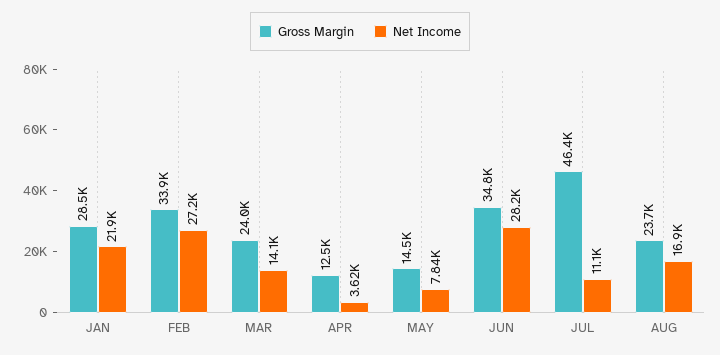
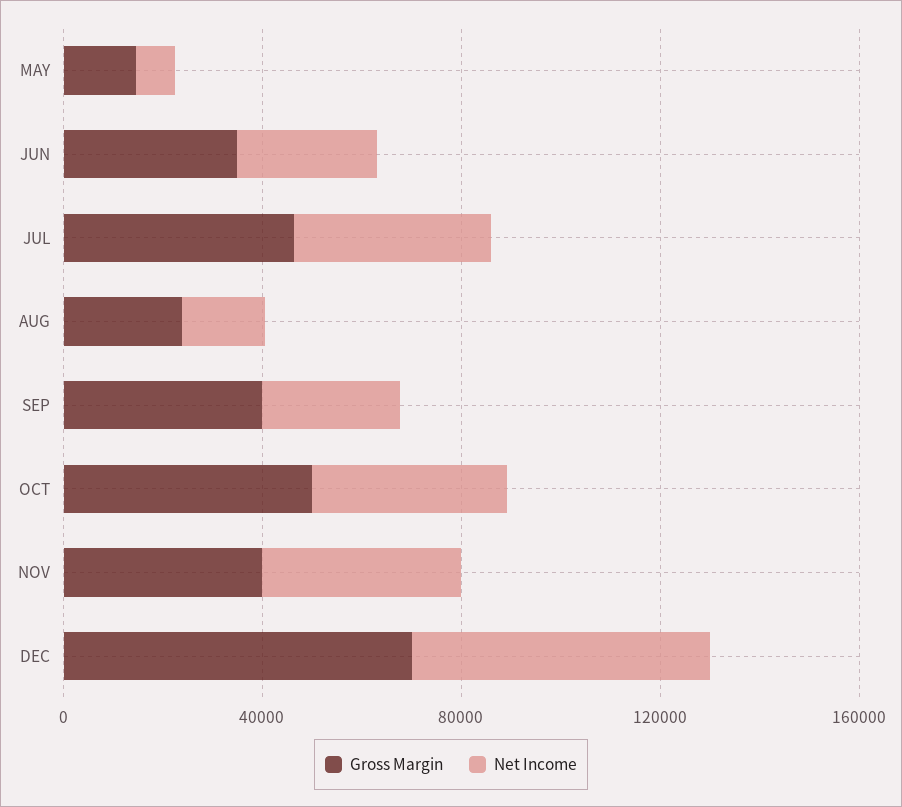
Gross Margin, JAN: 28500 -> none
Net Income, JAN: 21900 -> none
Gross Margin, FEB: 33900 -> none
Net Income, FEB: 27200 -> none
Gross Margin, MAR: 24000 -> none
Net Income, MAR: 14100 -> none
Gross Margin, APR: 12500 -> none
Net Income, APR: 3620 -> none
Net Income, JUL: 11100 -> 40000
Gross Margin, SEP: none -> 40000
Net Income, SEP: none -> 30000
Gross Margin, OCT: none -> 50000
Net Income, OCT: none -> 40000
Gross Margin, NOV: none -> 40000
Net Income, NOV: none -> 40000
Gross Margin, DEC: none -> 70000
Net Income, DEC: none -> 60000

